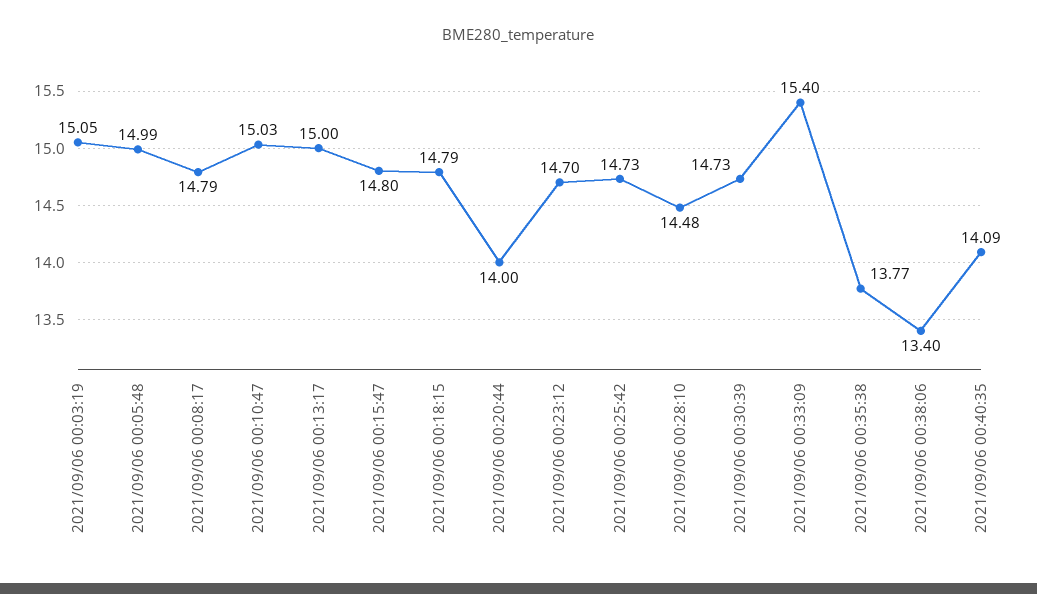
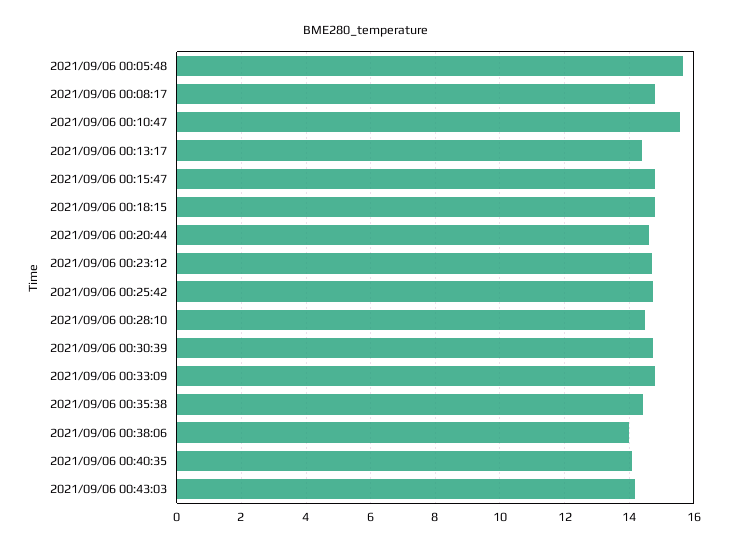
2021/09/06 00:03:19: 15.05 -> none
2021/09/06 00:05:48: 14.99 -> 15.6
2021/09/06 00:10:47: 15.03 -> 15.6
2021/09/06 00:13:17: 15 -> 14.4
2021/09/06 00:20:44: 14 -> 14.6
2021/09/06 00:33:09: 15.4 -> 14.8
2021/09/06 00:35:38: 13.77 -> 14.4
2021/09/06 00:38:06: 13.4 -> 14
2021/09/06 00:43:03: none -> 14.2

